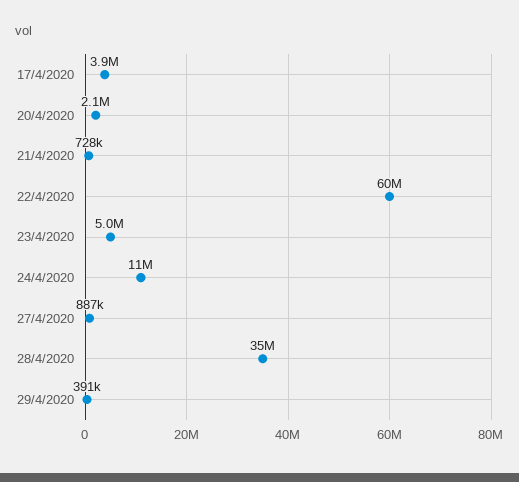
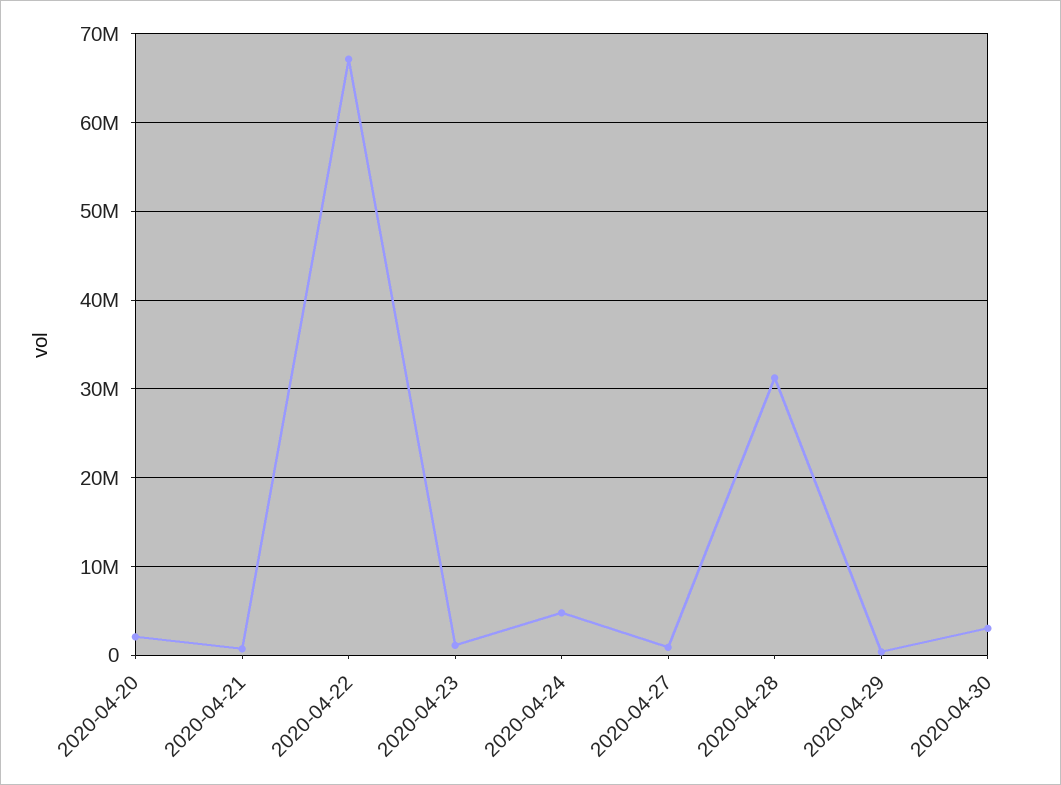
17/4/2020: 3900000 -> none
22/4/2020: 60000000 -> 67000000
23/4/2020: 5000000 -> 1000000
24/4/2020: 11000000 -> 5000000
28/4/2020: 35000000 -> 31000000
2020-04-30: none -> 3000000

